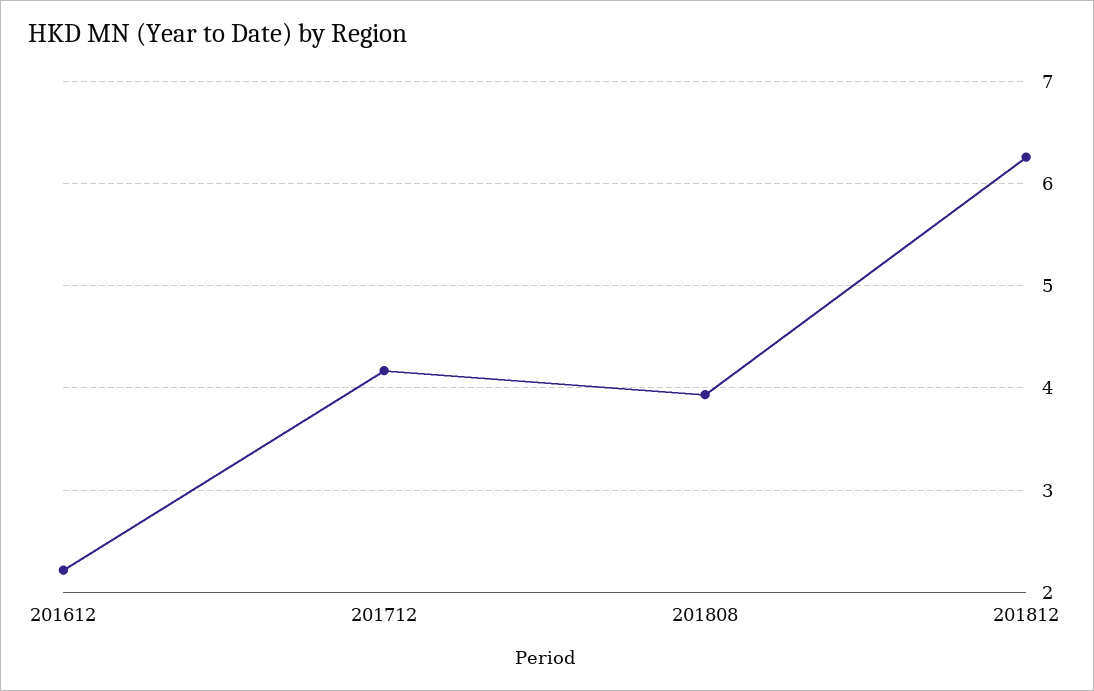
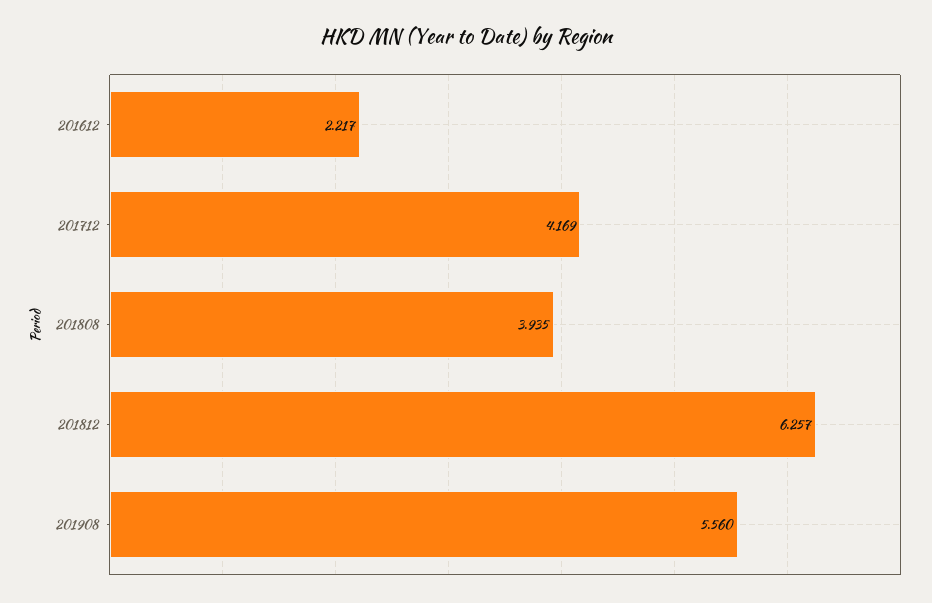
201908: none -> 5.56

